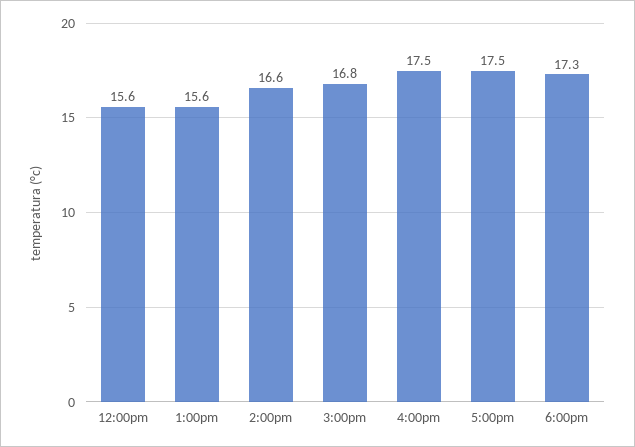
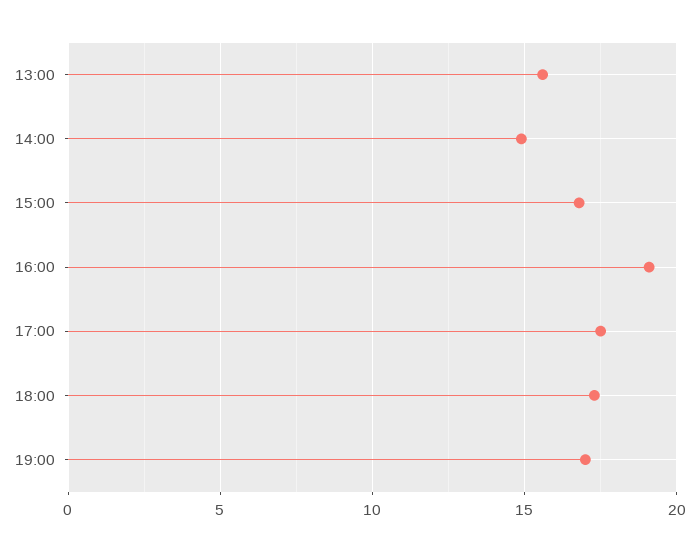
12:00pm: 15.6 -> none
2:00pm: 16.6 -> 15
4:00pm: 17.5 -> 19
19:00: none -> 17

